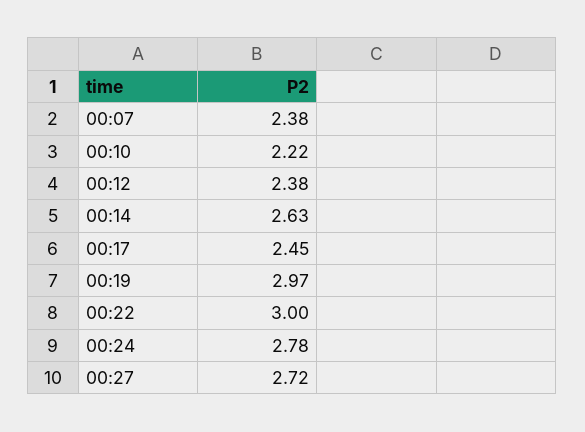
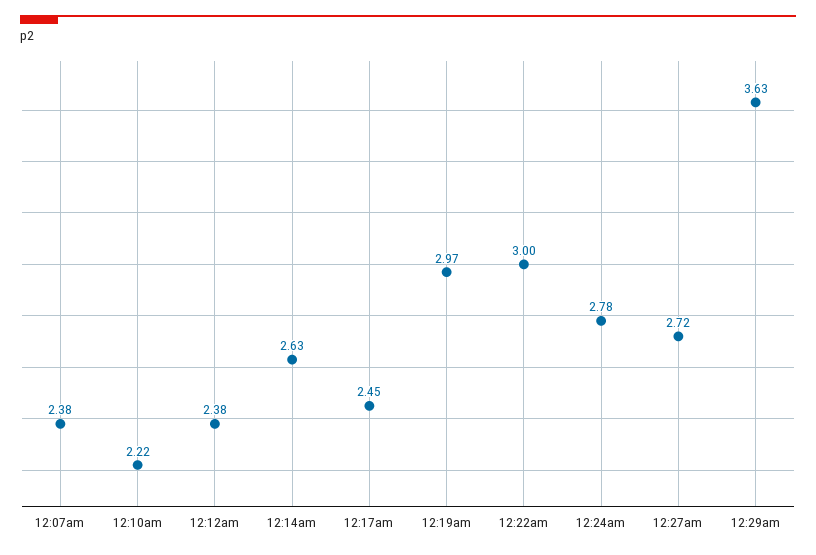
12:29am: none -> 3.63

